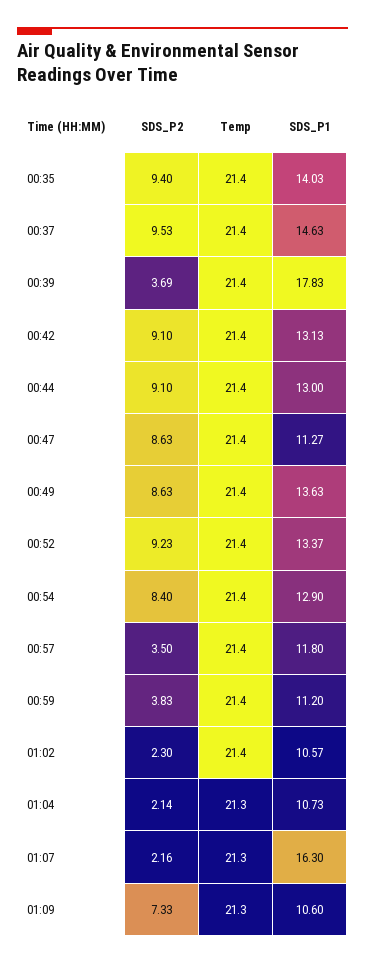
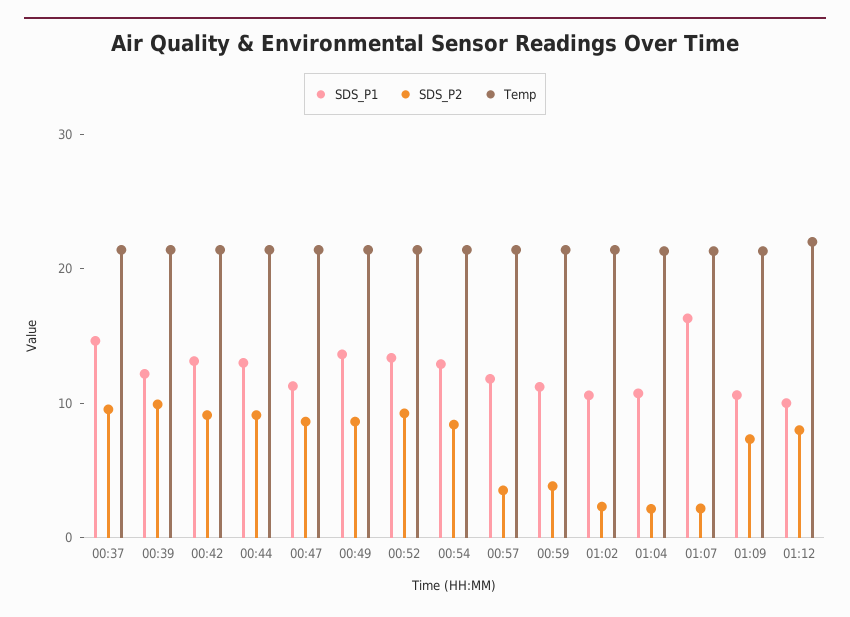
SDS_P2, 00:35: 9.4 -> none
Temp, 00:35: 21.4 -> none
SDS_P1, 00:35: 14.03 -> none
SDS_P2, 00:39: 3.69 -> 10
SDS_P1, 00:39: 17.83 -> 12
SDS_P1, 01:12: none -> 10
SDS_P2, 01:12: none -> 8
Temp, 01:12: none -> 22

